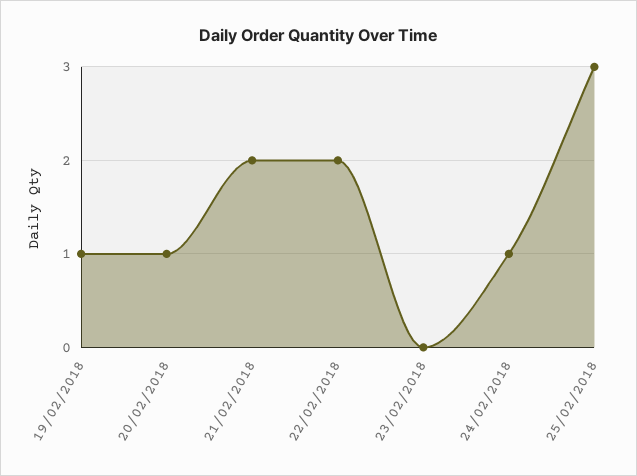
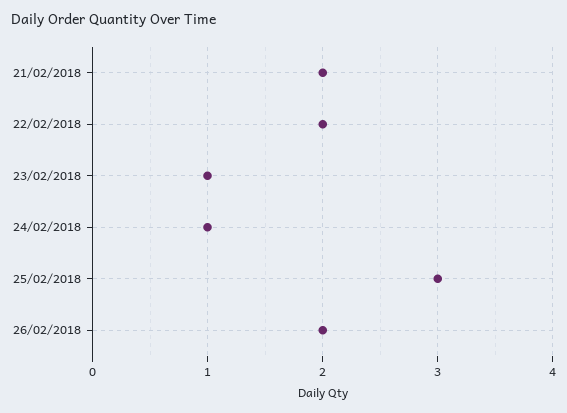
19/02/2018: 1 -> none
20/02/2018: 1 -> none
23/02/2018: 0 -> 1
26/02/2018: none -> 2

